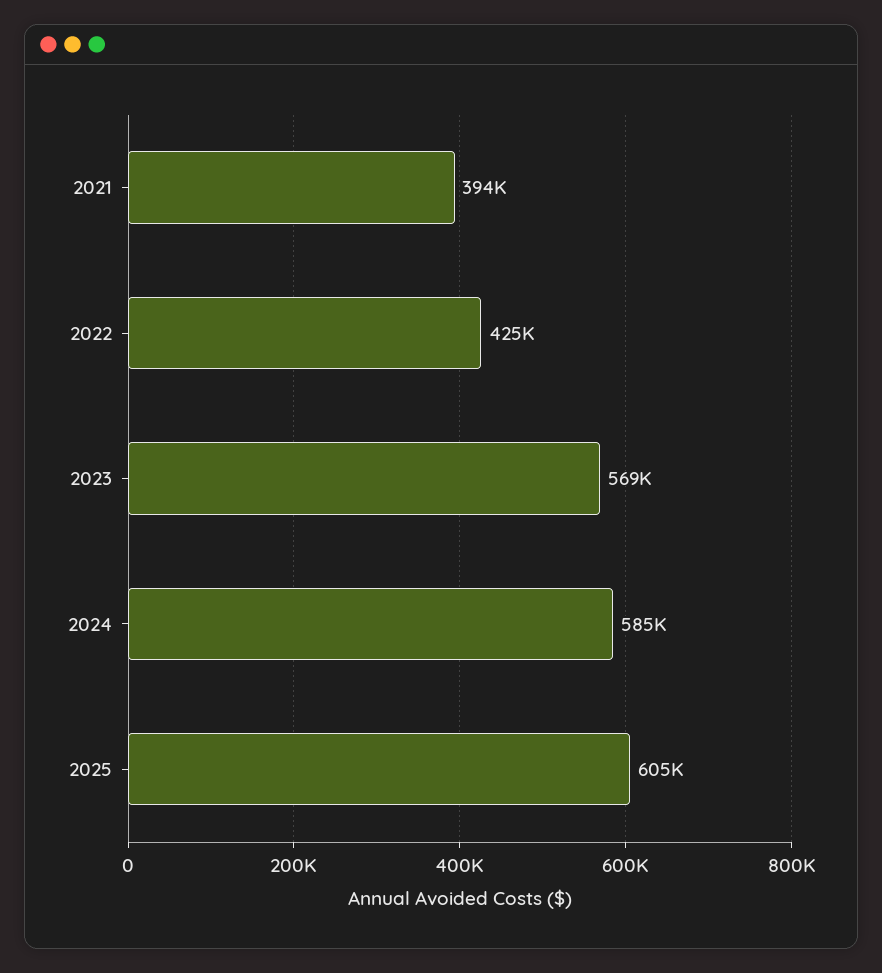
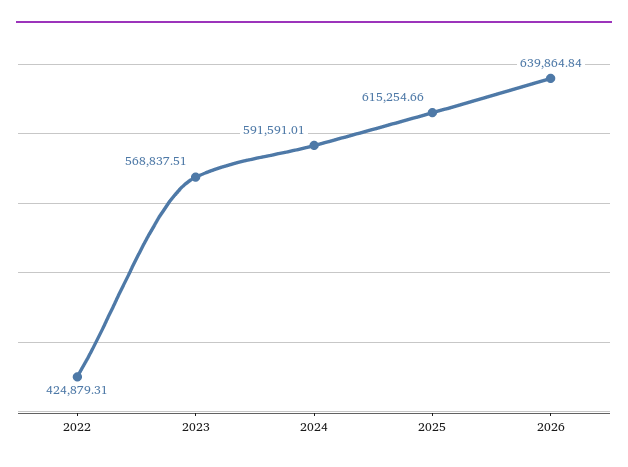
2021: 394000 -> none
2024: 585000 -> 591591.01
2025: 605000 -> 615254.66
2026: none -> 639864.84

